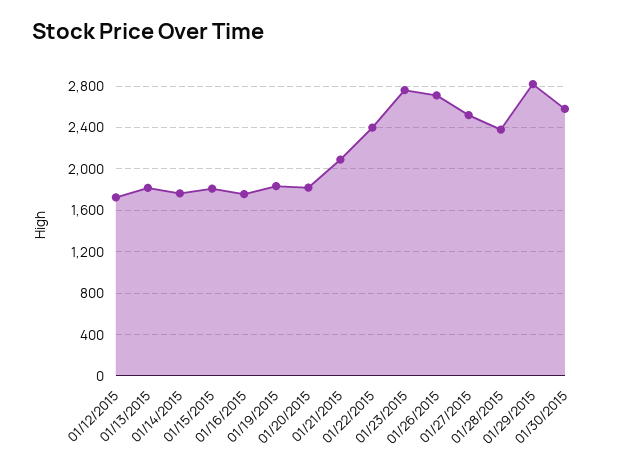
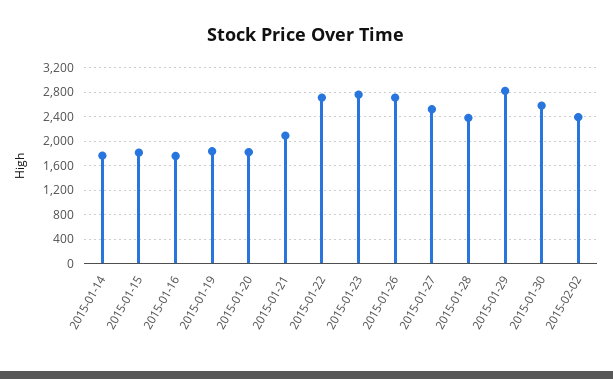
01/12/2015: 1700 -> none
01/13/2015: 1800 -> none
01/22/2015: 2400 -> 2700
2015-02-02: none -> 2400

